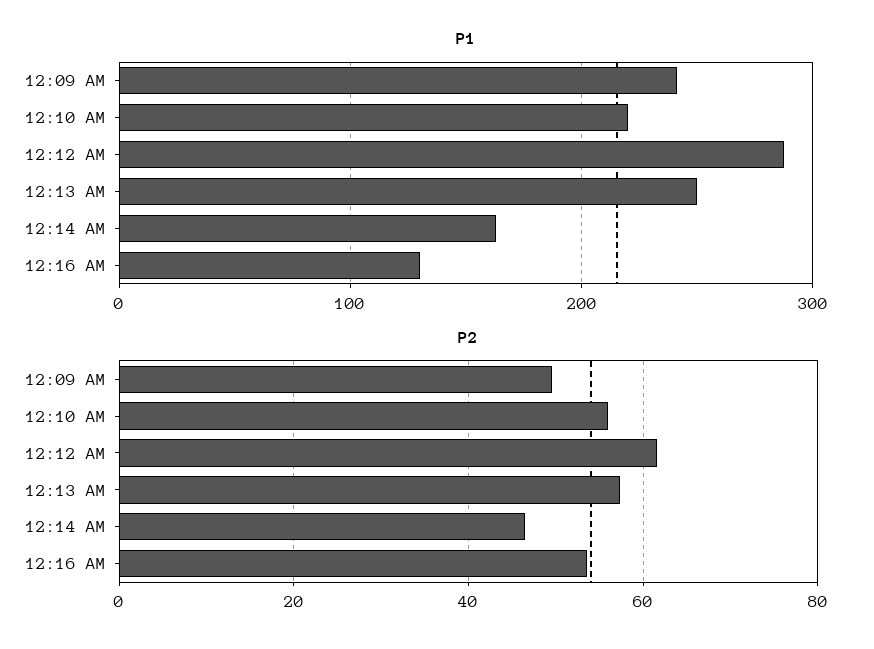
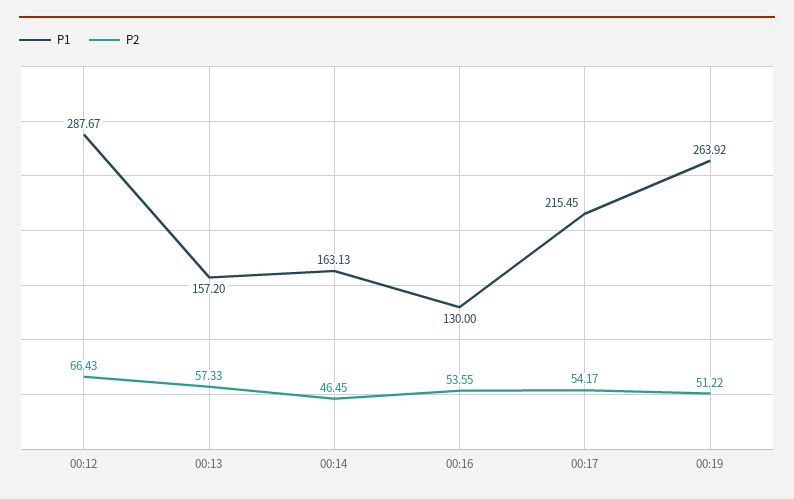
P1, 12:09 AM: 240 -> none
P1, 12:10 AM: 220 -> none
P1, 12:13 AM: 250 -> 157.2
P2, 12:09 AM: 50 -> none
P2, 12:10 AM: 56 -> none
P2, 12:12 AM: 62 -> 66.43
P1, 00:17: none -> 215.45
P2, 00:17: none -> 54.17
P1, 00:19: none -> 263.92
P2, 00:19: none -> 51.22

